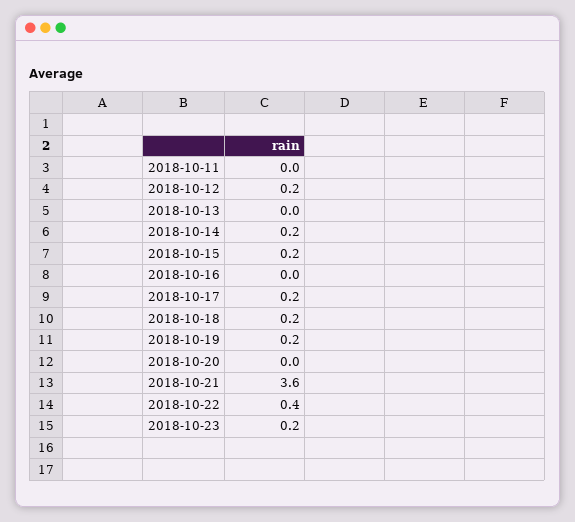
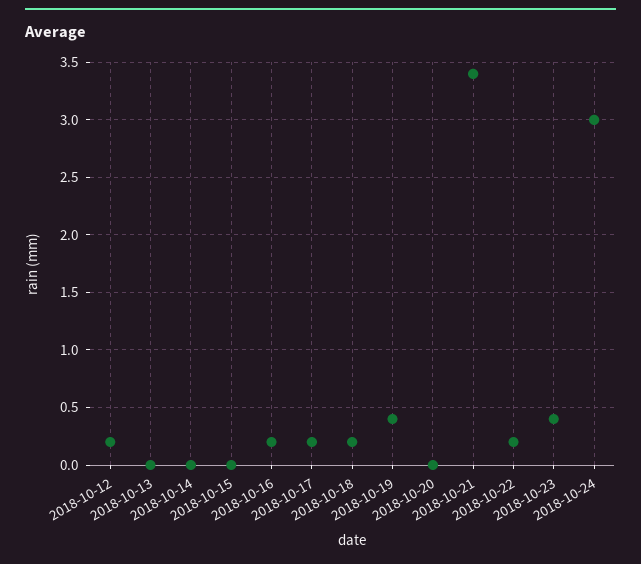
2018-10-11: 0 -> none
2018-10-14: 0.2 -> 0
2018-10-15: 0.2 -> 0
2018-10-16: 0 -> 0.2
2018-10-19: 0.2 -> 0.4
2018-10-21: 3.6 -> 3.4
2018-10-22: 0.4 -> 0.2
2018-10-23: 0.2 -> 0.4
2018-10-24: none -> 3

